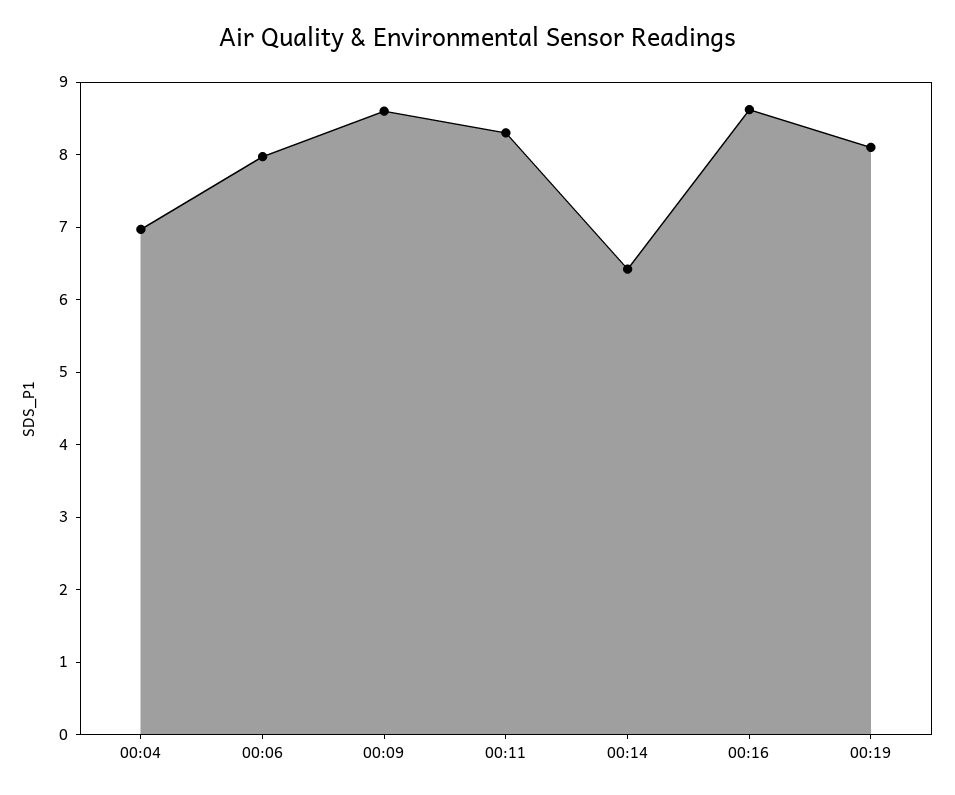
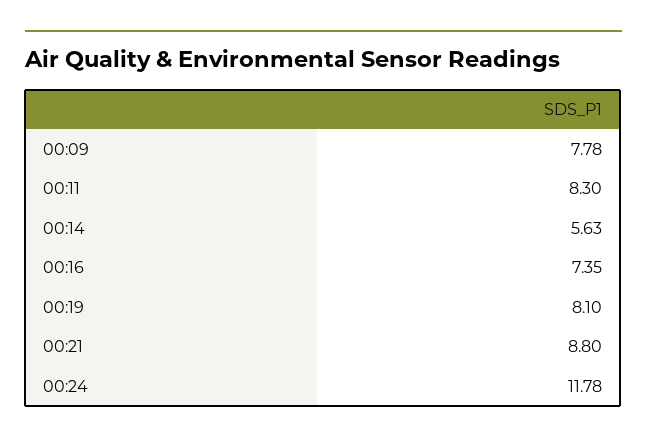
00:04: 7 -> none
00:06: 8 -> none
00:09: 8.6 -> 7.78
00:14: 6.4 -> 5.63
00:16: 8.6 -> 7.35
00:21: none -> 8.8
00:24: none -> 11.78

